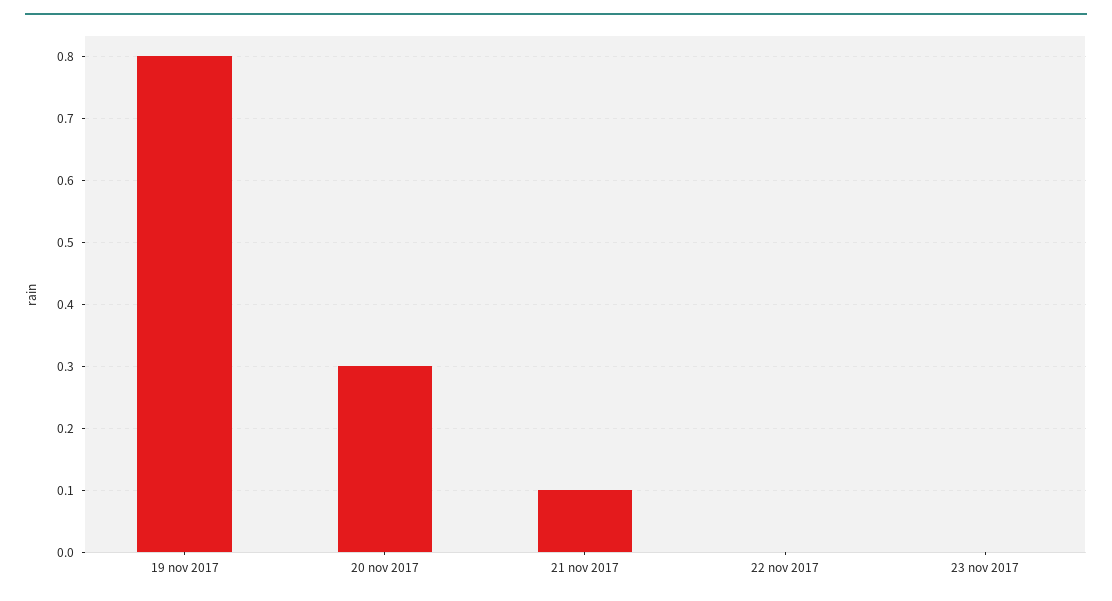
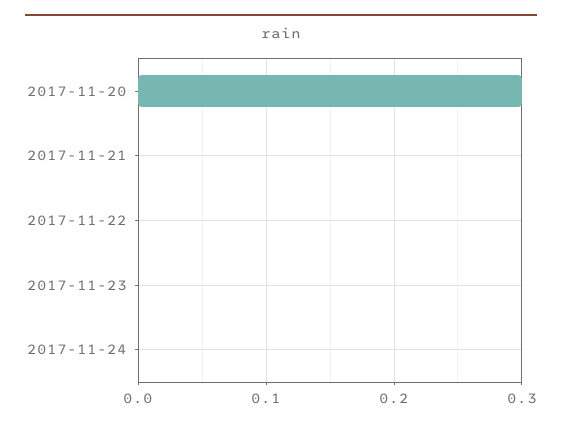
19 nov 2017: 0.8 -> none
21 nov 2017: 0.1 -> 0
2017-11-24: none -> 0

